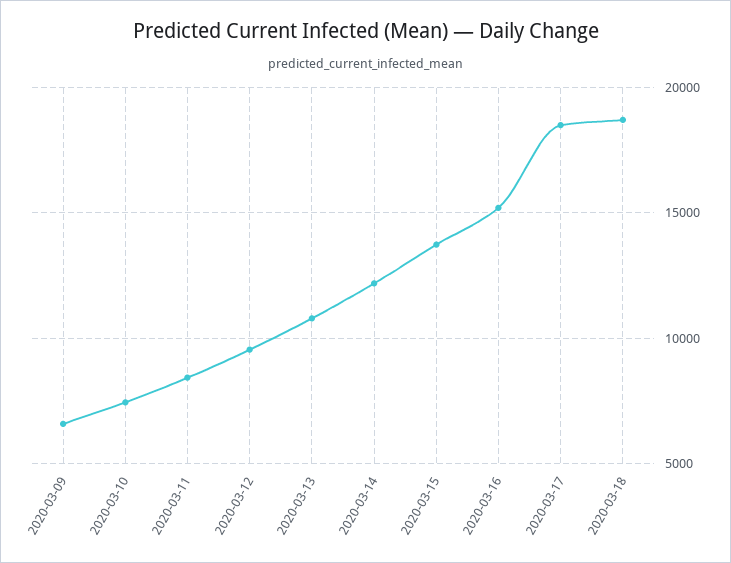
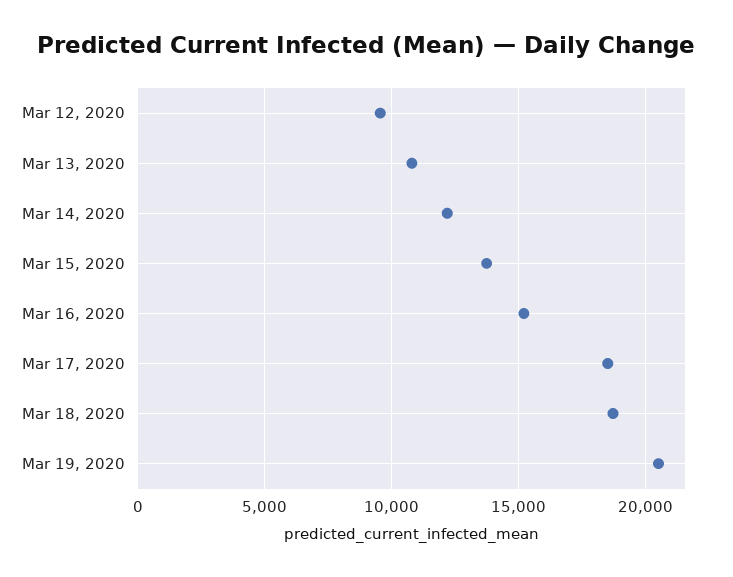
2020-03-09: 6500 -> none
2020-03-10: 7500 -> none
2020-03-11: 8500 -> none
Mar 19, 2020: none -> 20500

